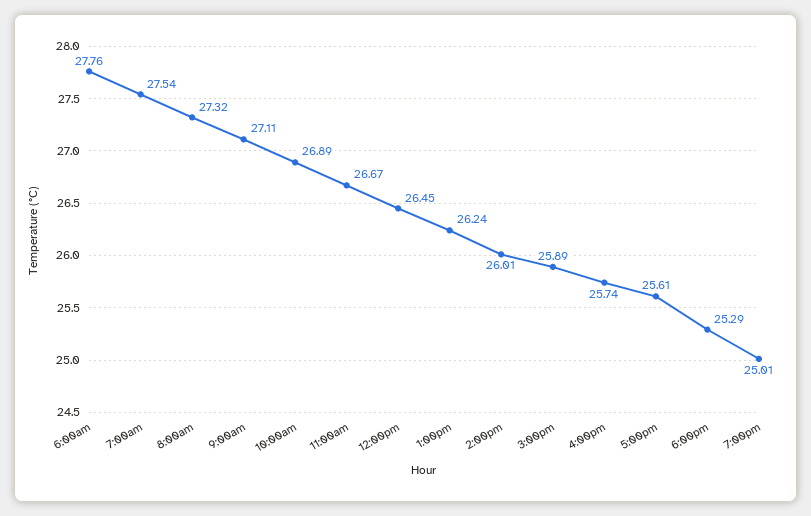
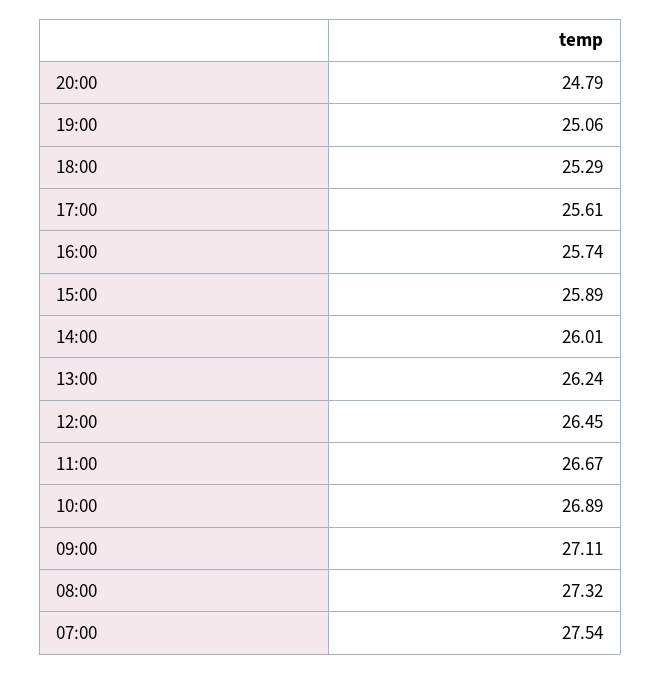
6:00am: 27.76 -> none
7:00pm: 25.01 -> 25.06
20:00: none -> 24.79

